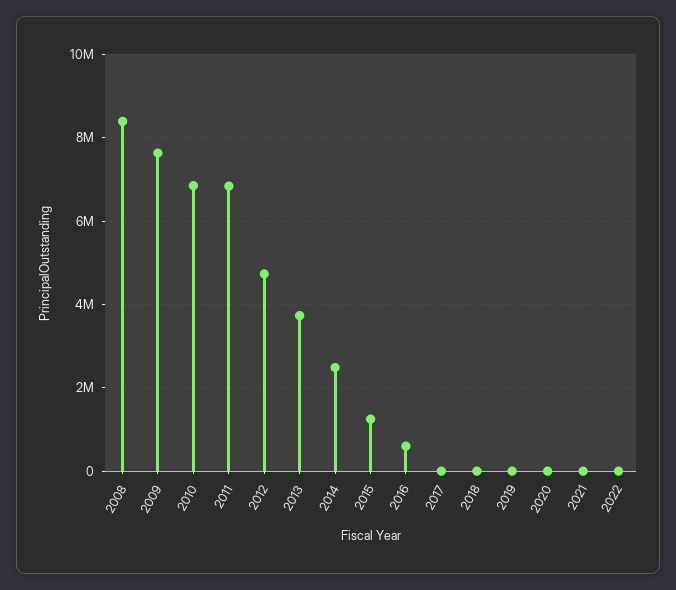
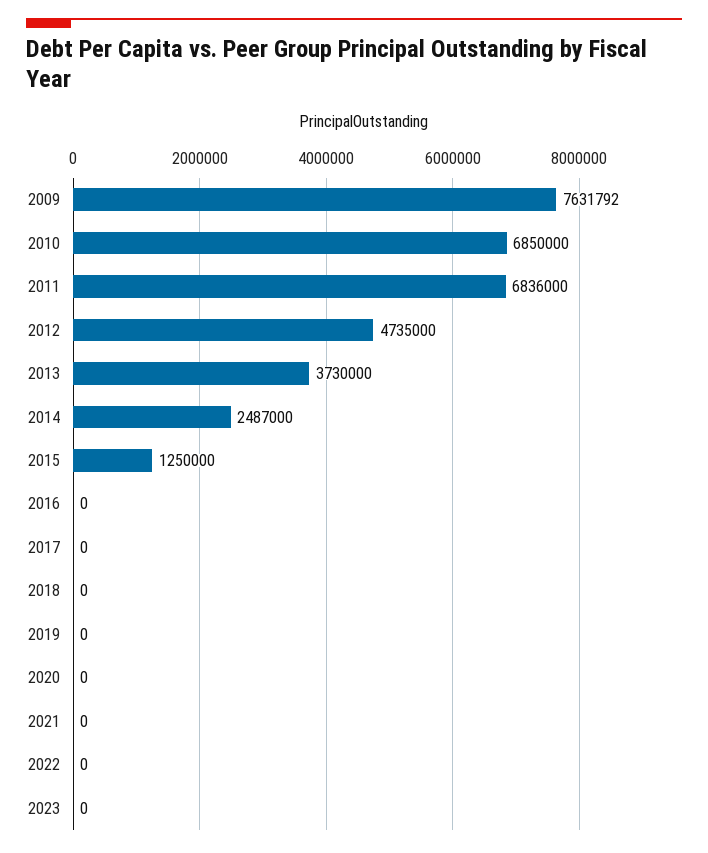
2008: 8400000 -> none
2016: 600000 -> 0
2023: none -> 0

